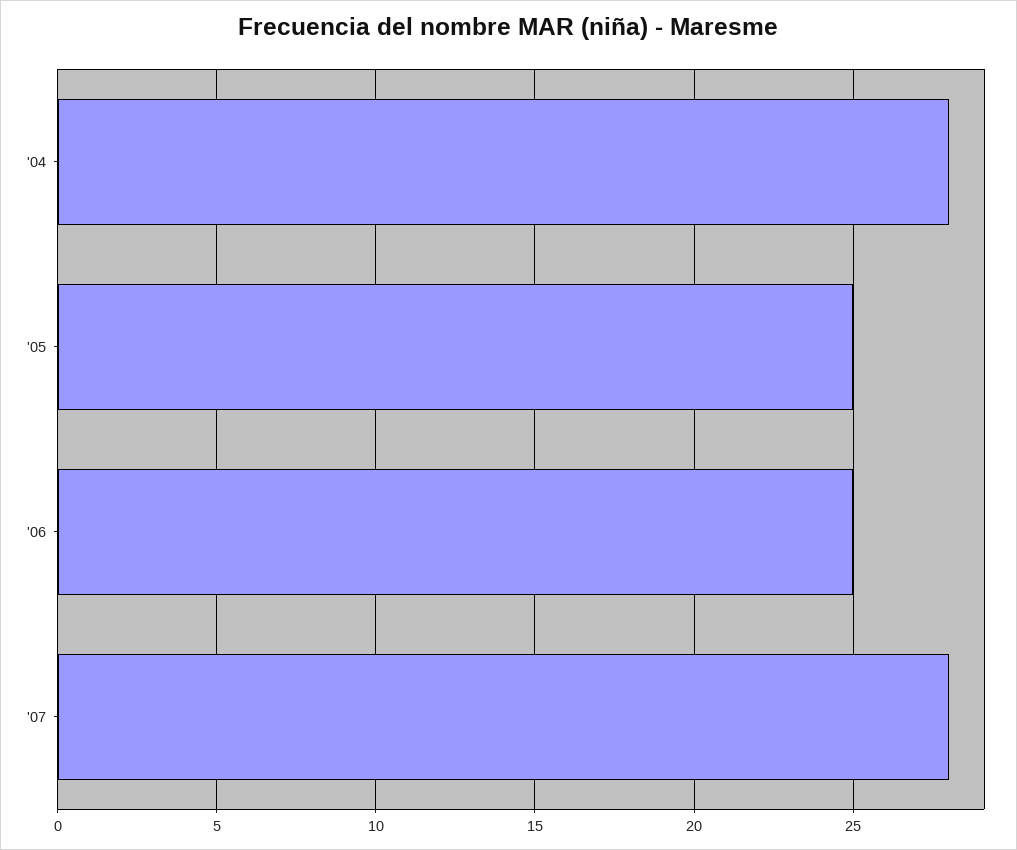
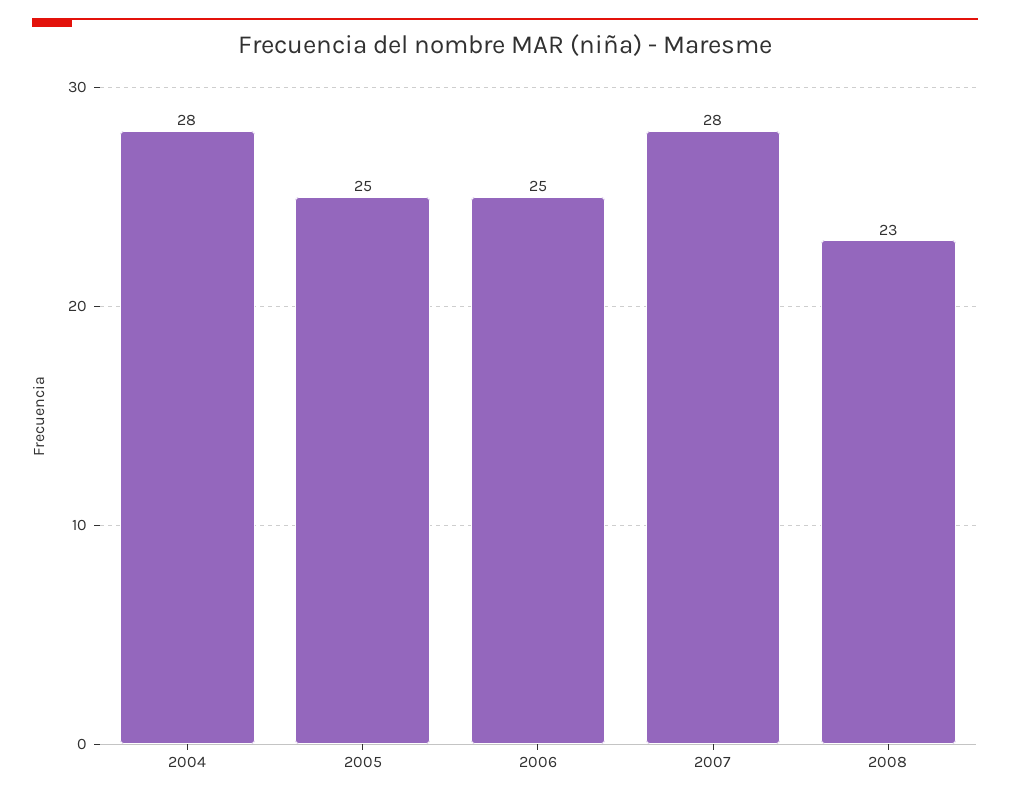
2008: none -> 23

